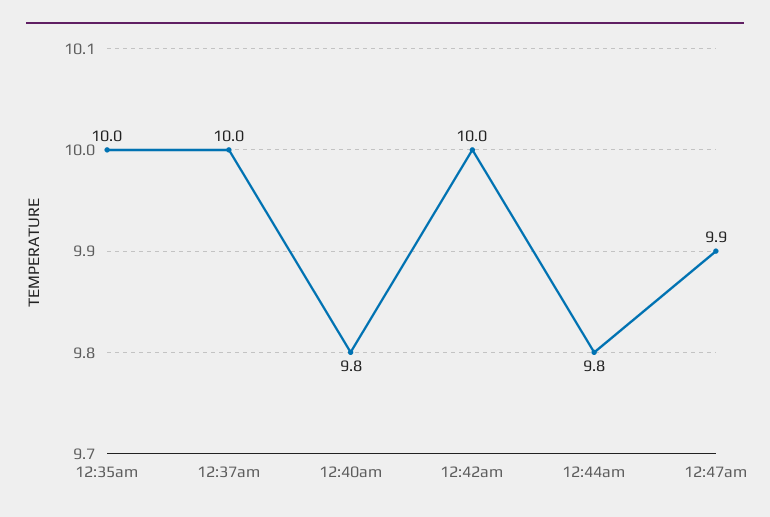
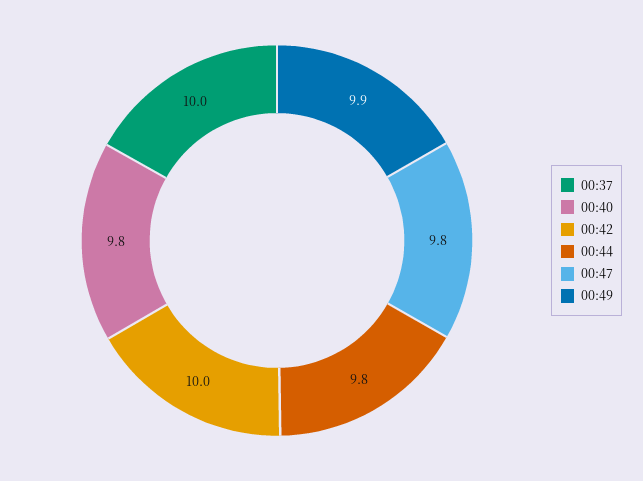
12:35am: 10 -> none
12:47am: 9.9 -> 9.8
00:49: none -> 9.9

